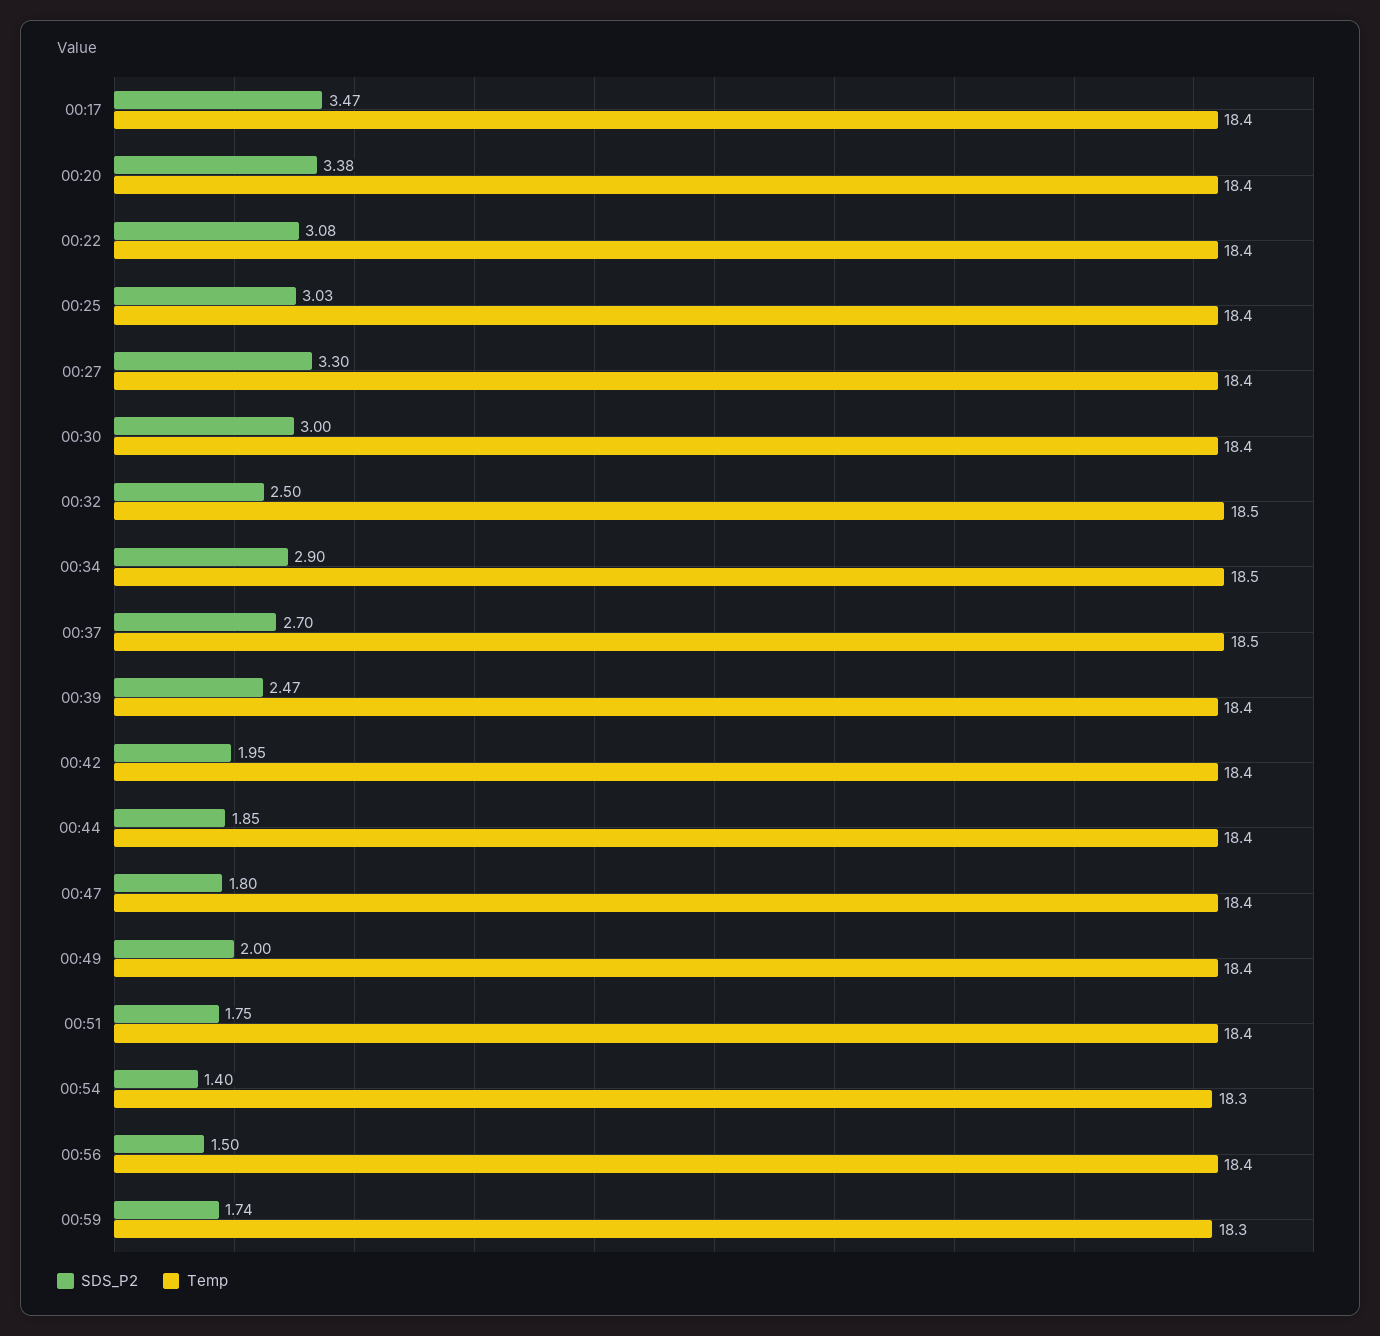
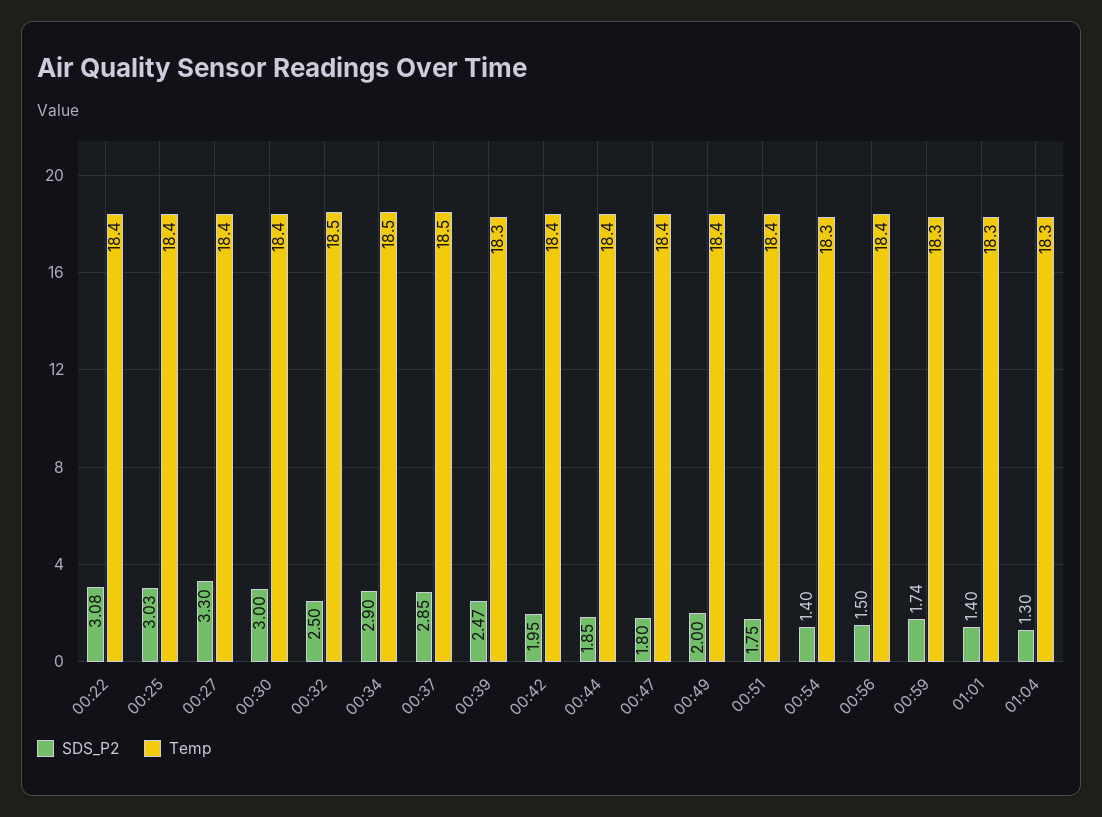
SDS_P2, 00:17: 3.47 -> none
Temp, 00:17: 18.4 -> none
SDS_P2, 00:20: 3.38 -> none
Temp, 00:20: 18.4 -> none
SDS_P2, 00:37: 2.7 -> 2.85
Temp, 00:39: 18.4 -> 18.3
SDS_P2, 01:01: none -> 1.4
Temp, 01:01: none -> 18.3
SDS_P2, 01:04: none -> 1.3
Temp, 01:04: none -> 18.3

